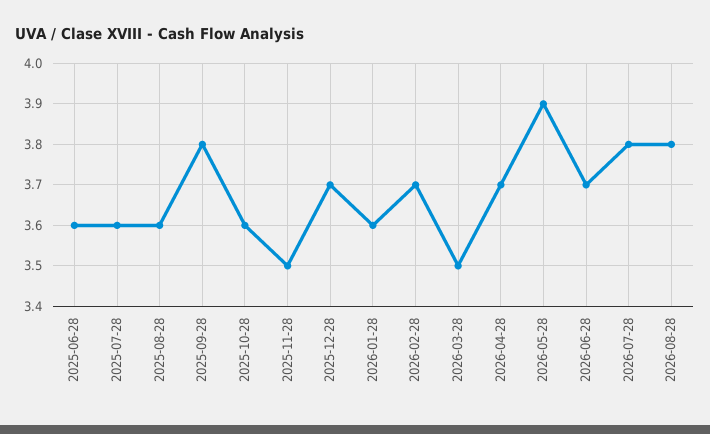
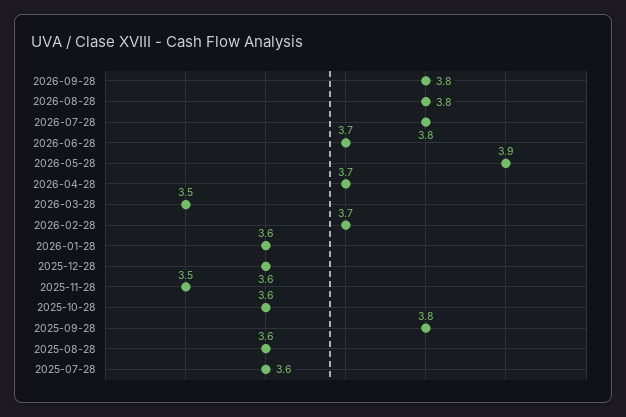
2025-06-28: 3.6 -> none
2025-12-28: 3.7 -> 3.6
2026-09-28: none -> 3.8

